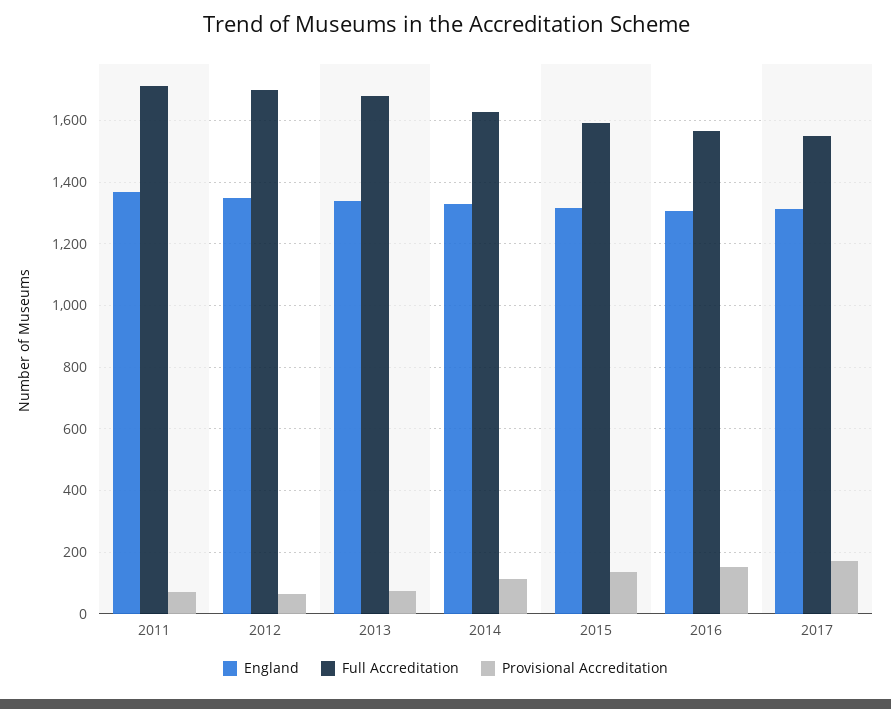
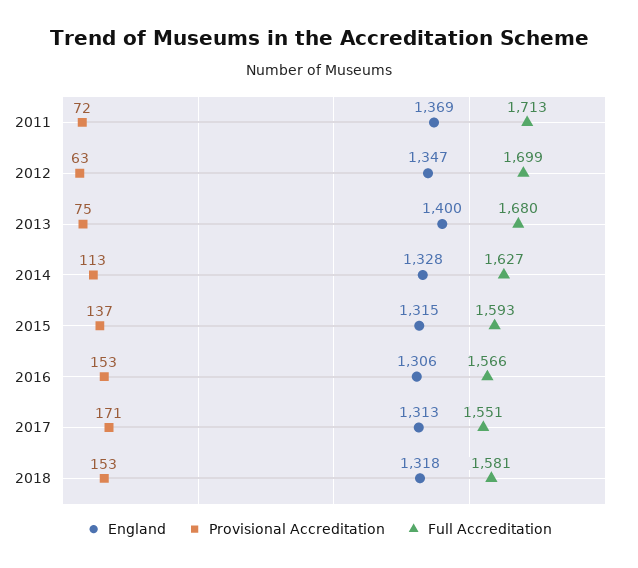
England, 2013: 1340 -> 1400
England, 2018: none -> 1318
Provisional Accreditation, 2018: none -> 153
Full Accreditation, 2018: none -> 1581

